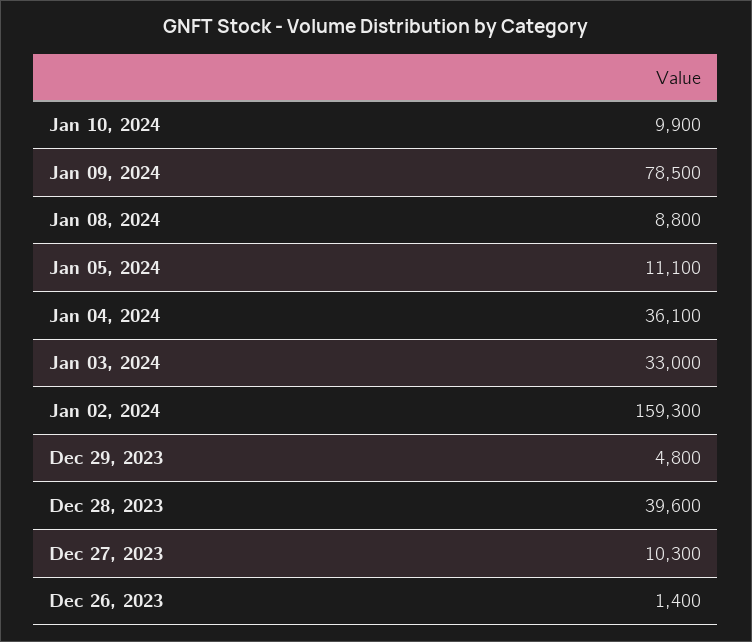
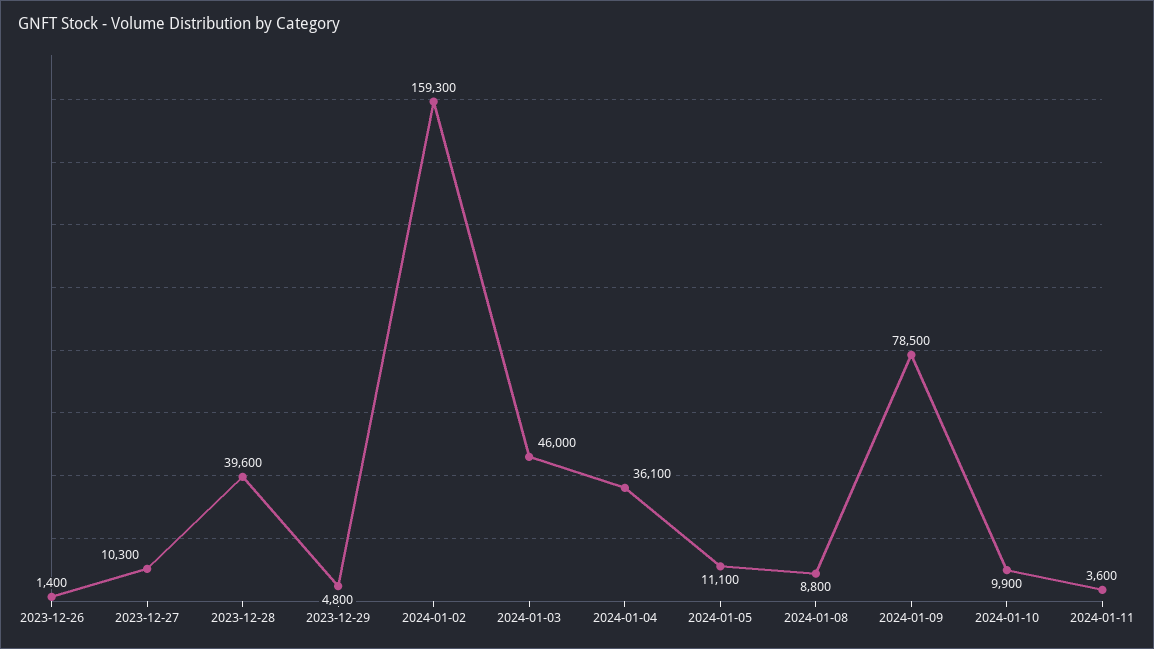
Jan 03, 2024: 33000 -> 46000
2024-01-11: none -> 3600

